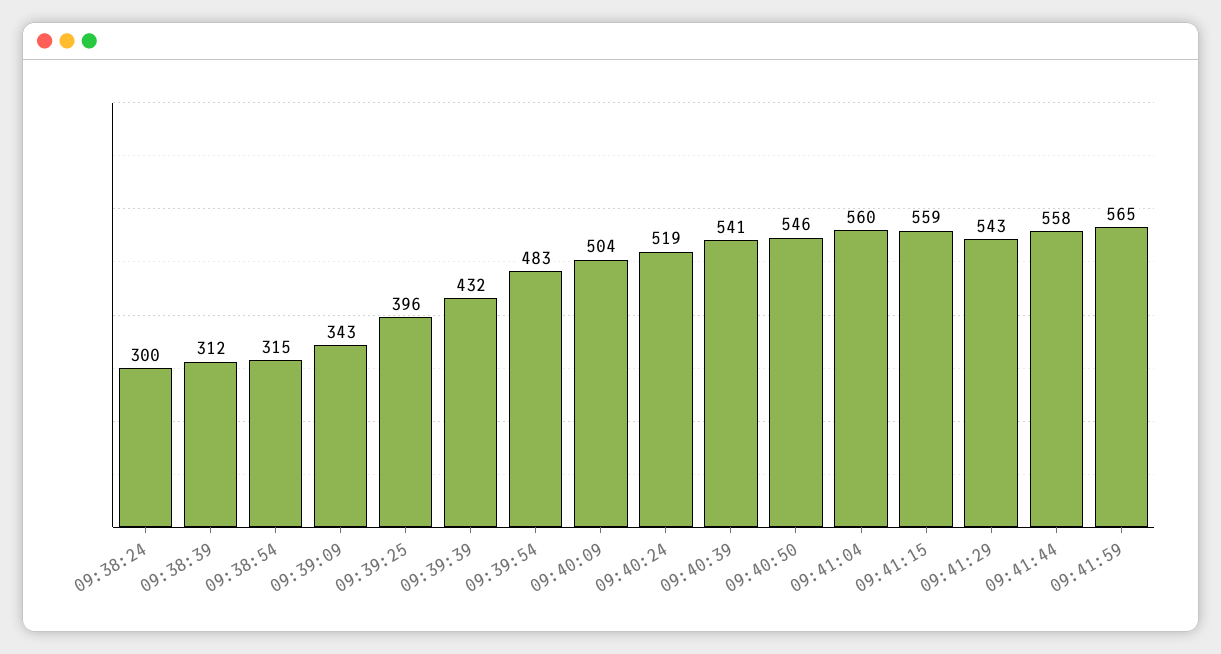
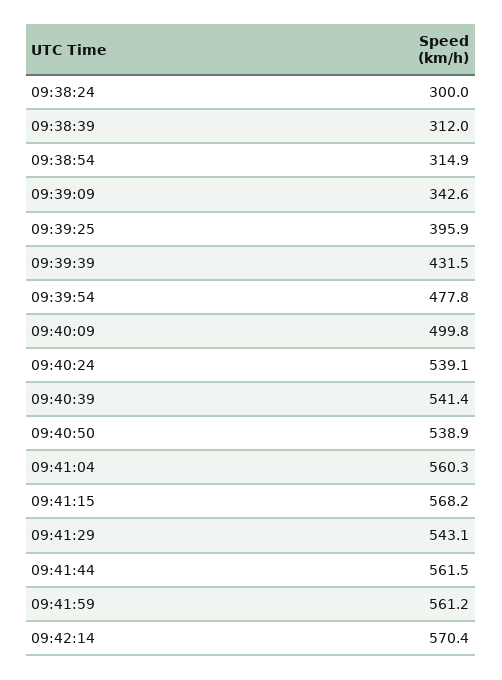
09:39:54: 483 -> 477.8
09:40:09: 504 -> 499.8
09:40:24: 519 -> 539.1
09:40:50: 546 -> 538.9
09:41:15: 559 -> 568.2
09:41:44: 558 -> 561.5
09:41:59: 565 -> 561.2
09:42:14: none -> 570.4

